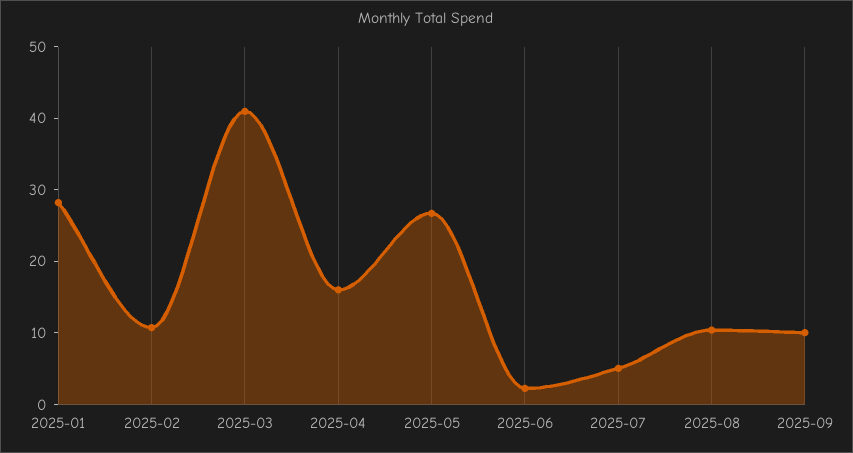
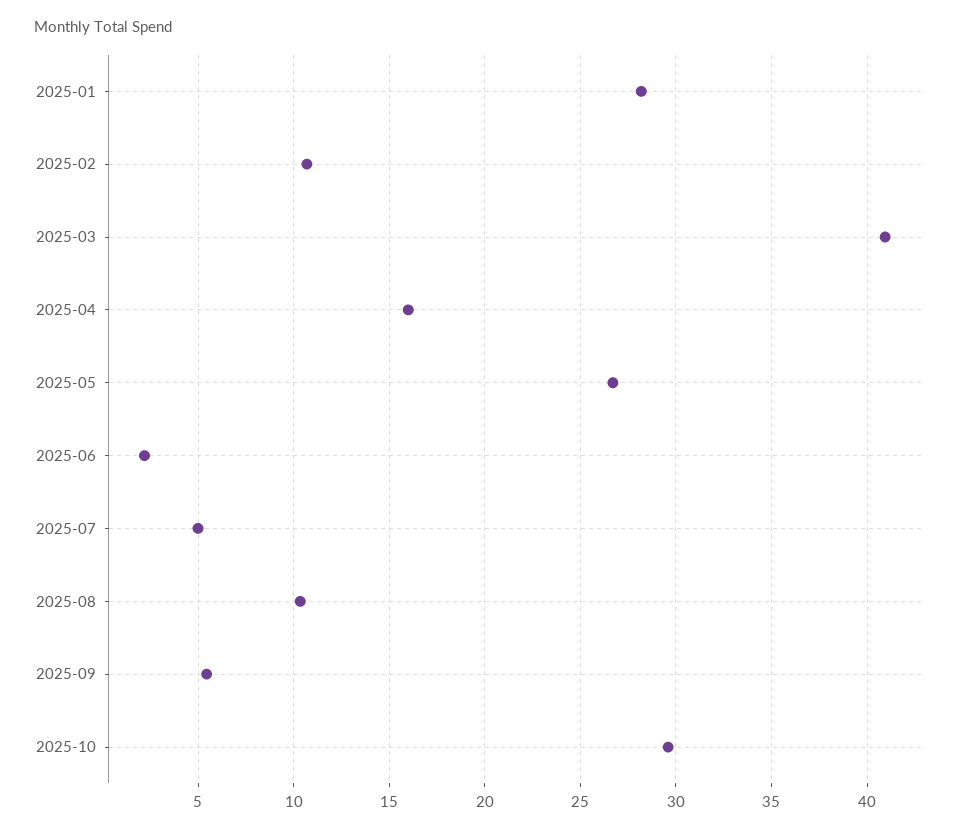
2025-09: 10 -> 5.5
2025-10: none -> 29.5

